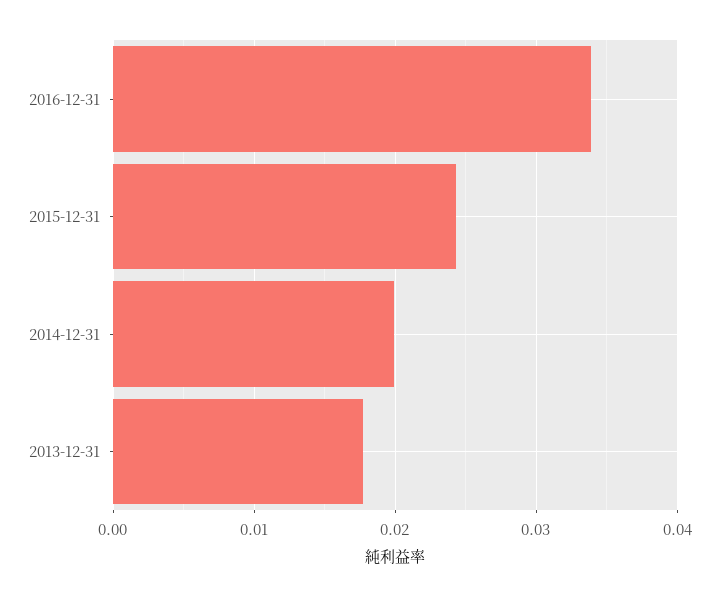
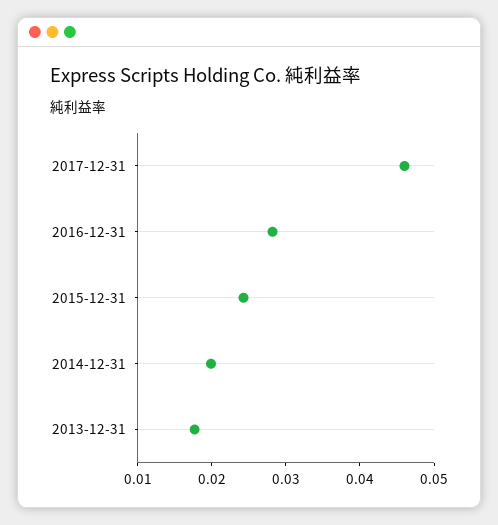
2016-12-31: 0.034 -> 0.028
2017-12-31: none -> 0.046

